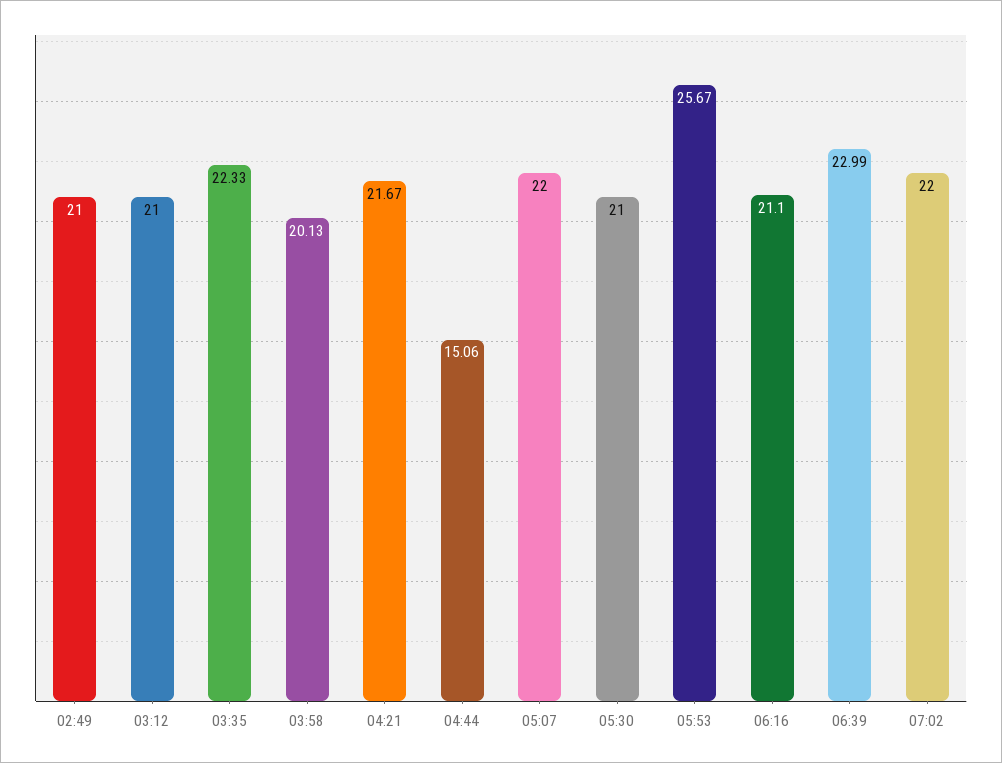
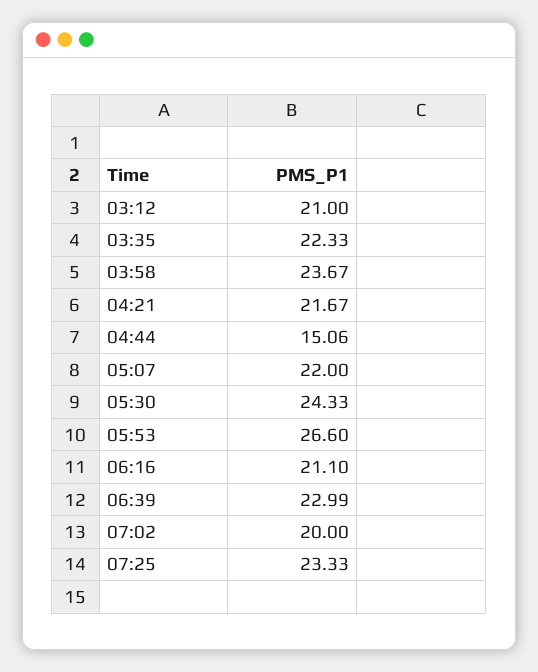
02:49: 21 -> none
03:58: 20.13 -> 23.67
05:30: 21 -> 24.33
05:53: 25.67 -> 26.6
07:02: 22 -> 20
07:25: none -> 23.33

